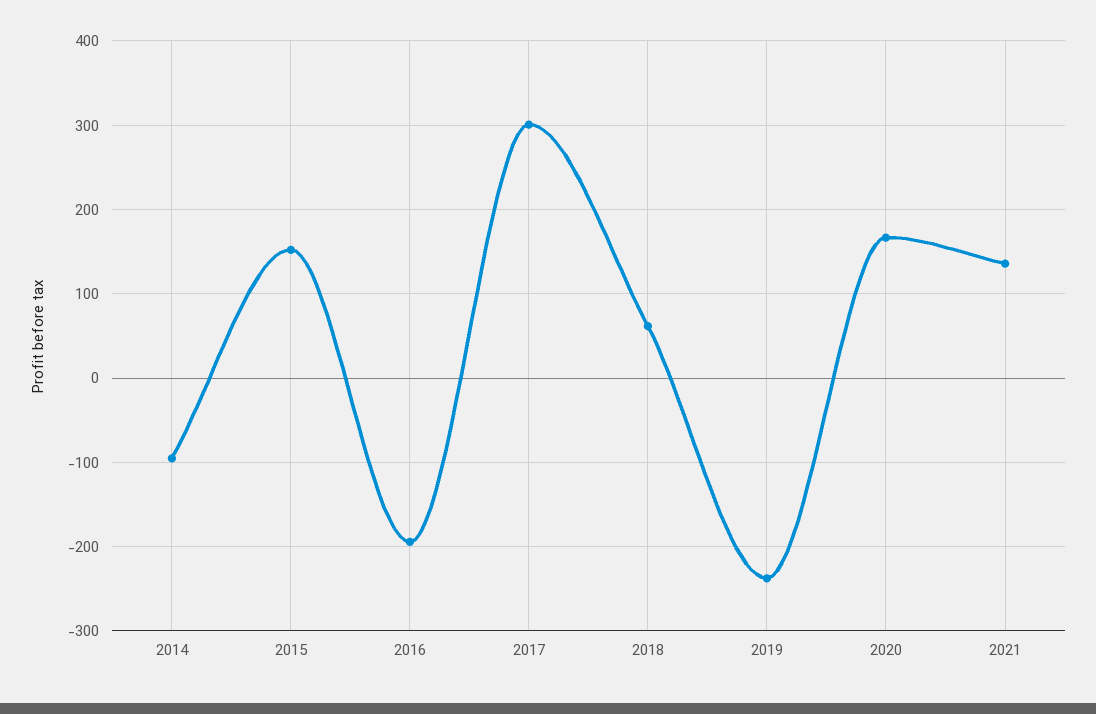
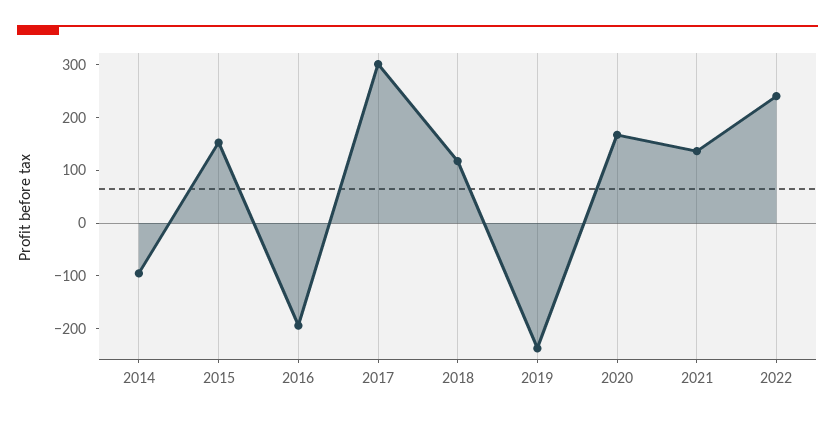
2018: 60 -> 120
2022: none -> 240

